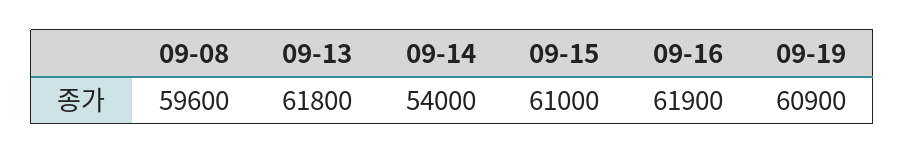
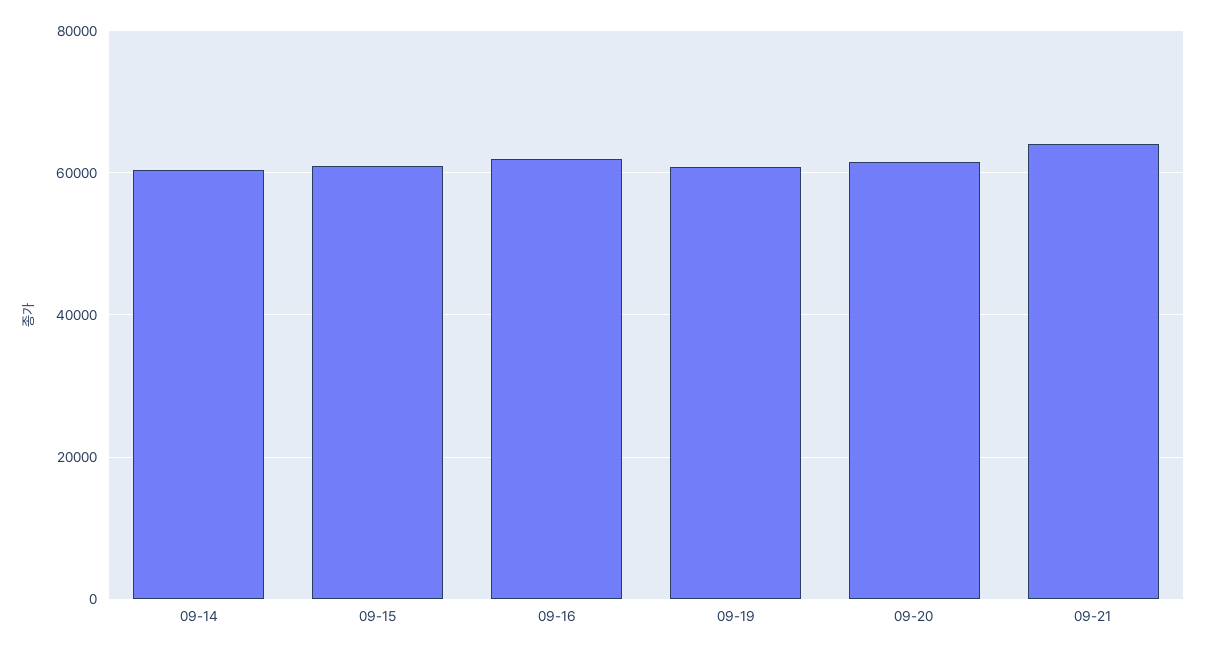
09-08: 59600 -> none
09-13: 61800 -> none
09-14: 54000 -> 60000
09-20: none -> 62000
09-21: none -> 64000

